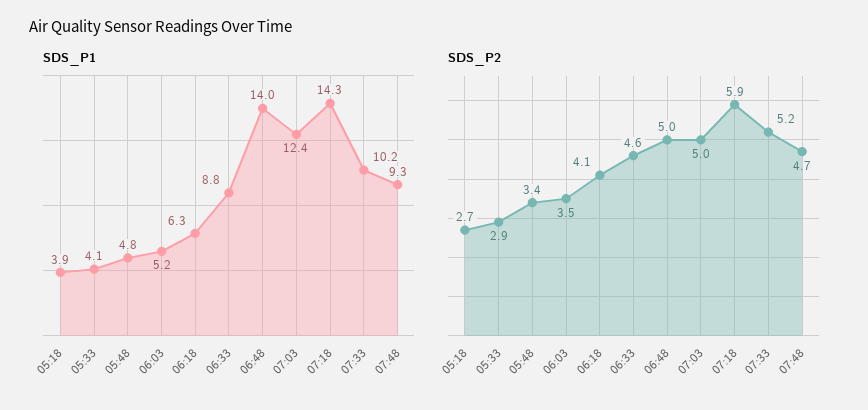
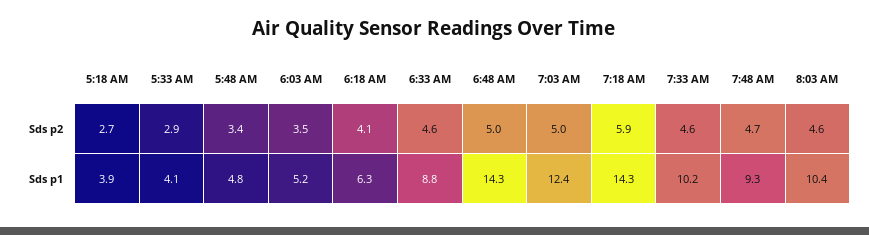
SDS_P1, 06:48: 14 -> 14.3
SDS_P2, 07:33: 5.2 -> 4.6
SDS_P2, 8:03 AM: none -> 4.6
SDS_P1, 8:03 AM: none -> 10.4

